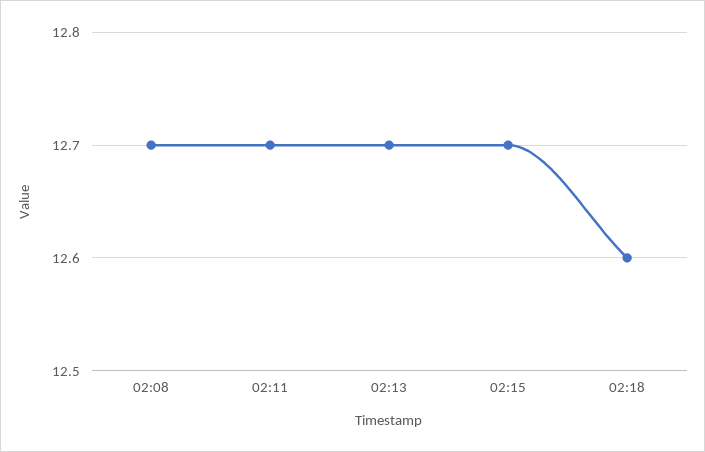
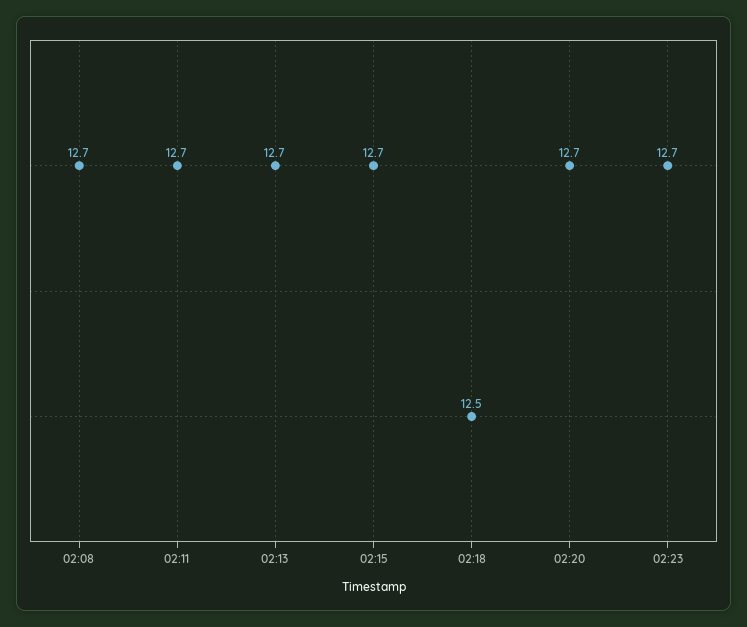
02:18: 12.6 -> 12.5
02:20: none -> 12.7
02:23: none -> 12.7

